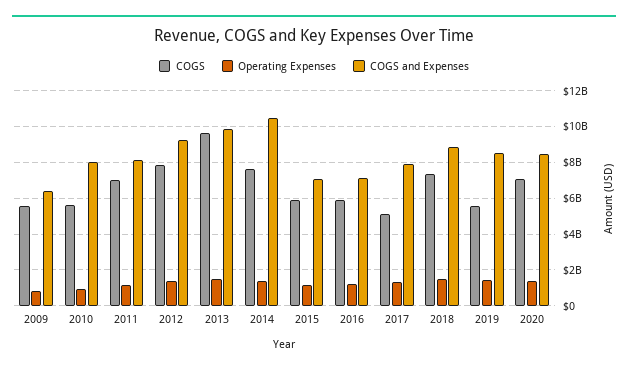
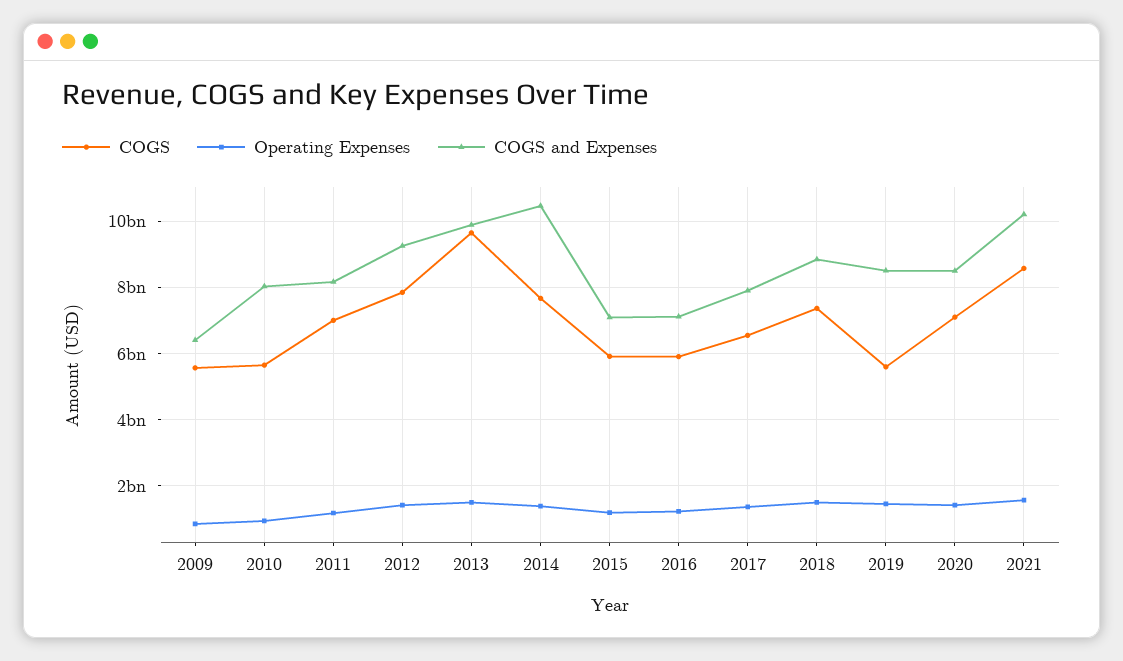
COGS, 2017: 5000000000 -> 6600000000
COGS, 2021: none -> 8600000000
Operating Expenses, 2021: none -> 1600000000
COGS and Expenses, 2021: none -> 10200000000

